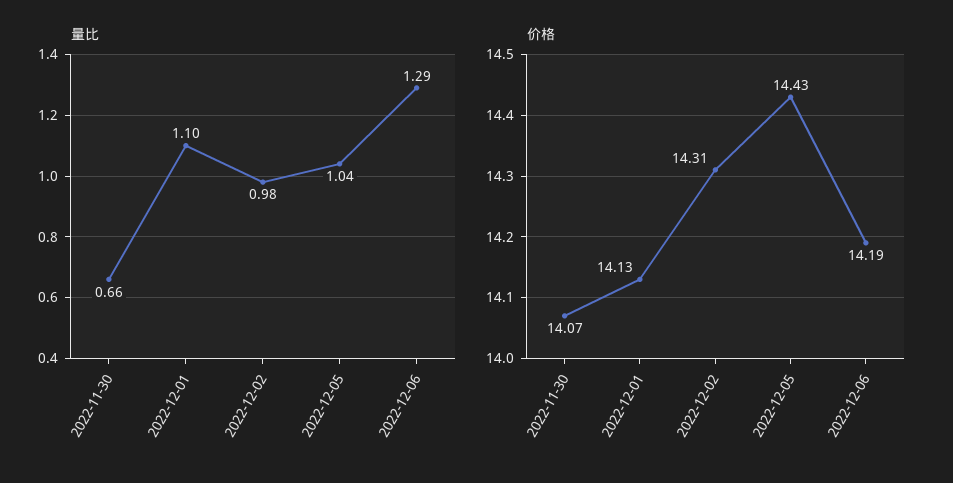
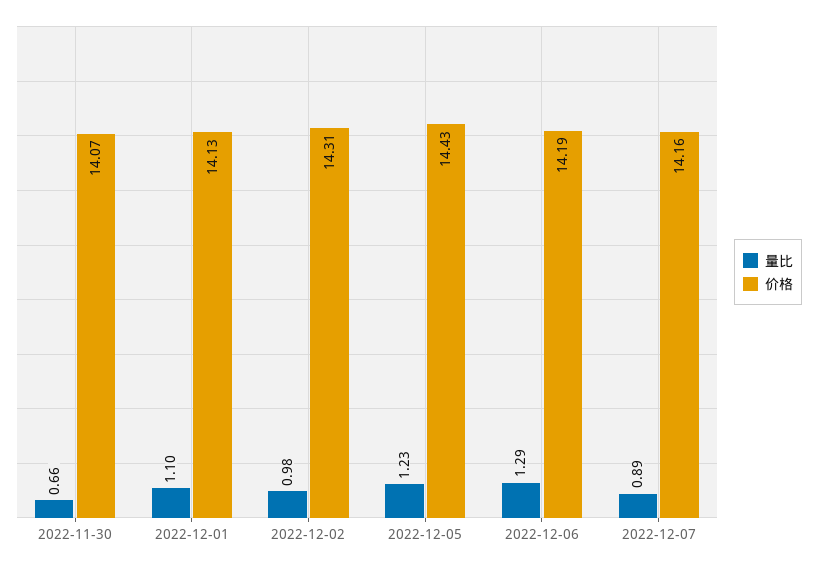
量比, 2022-12-05: 1.04 -> 1.23
量比, 2022-12-07: none -> 0.89
价格, 2022-12-07: none -> 14.16

